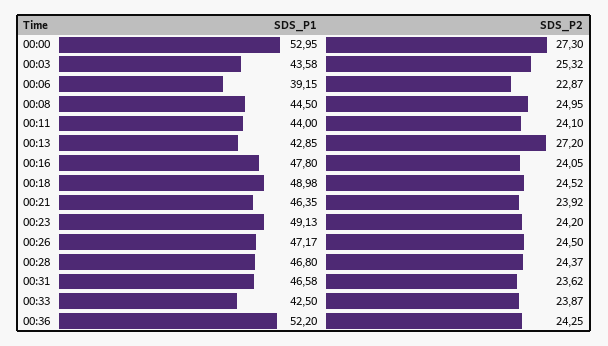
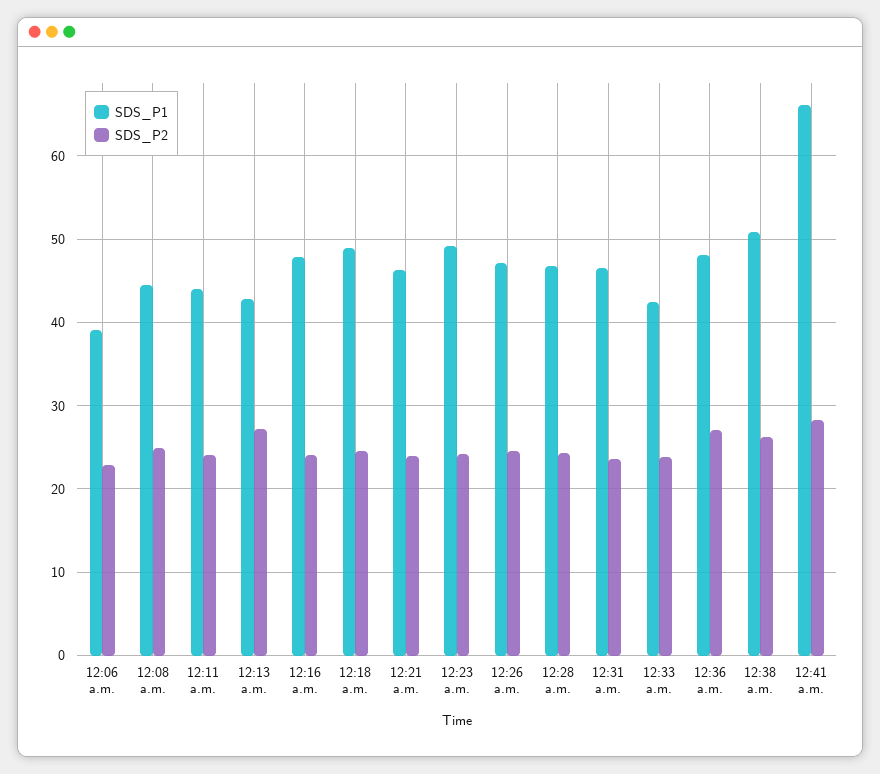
SDS_P1, 00:00: 52.95 -> none
SDS_P2, 00:00: 27.3 -> none
SDS_P1, 00:03: 43.58 -> none
SDS_P2, 00:03: 25.32 -> none
SDS_P1, 00:36: 52.2 -> 48
SDS_P2, 00:36: 24.25 -> 27
SDS_P1, 12:38 a.m.: none -> 51
SDS_P2, 12:38 a.m.: none -> 26
SDS_P1, 12:41 a.m.: none -> 66
SDS_P2, 12:41 a.m.: none -> 28

